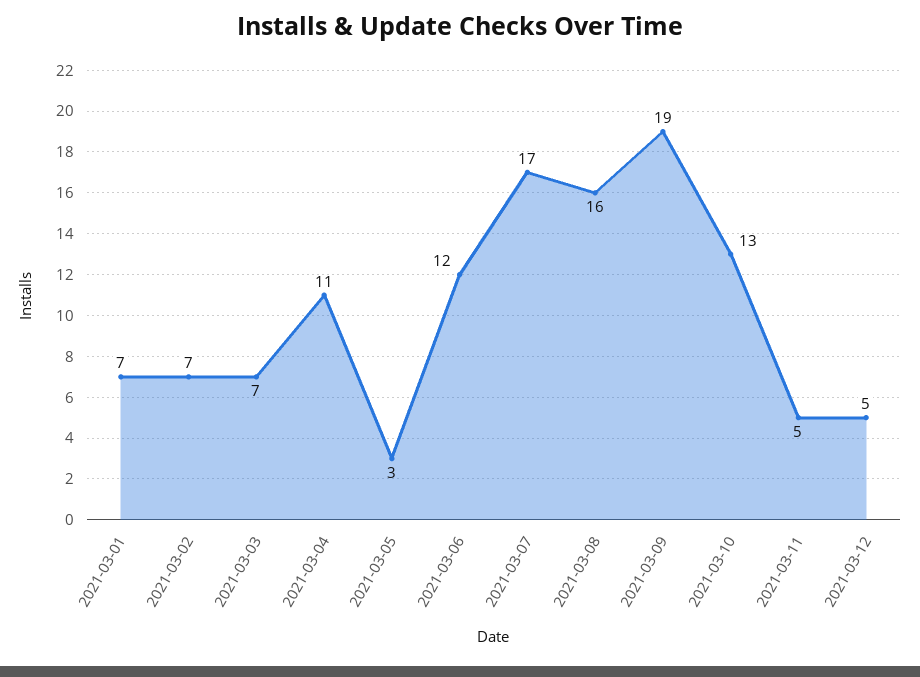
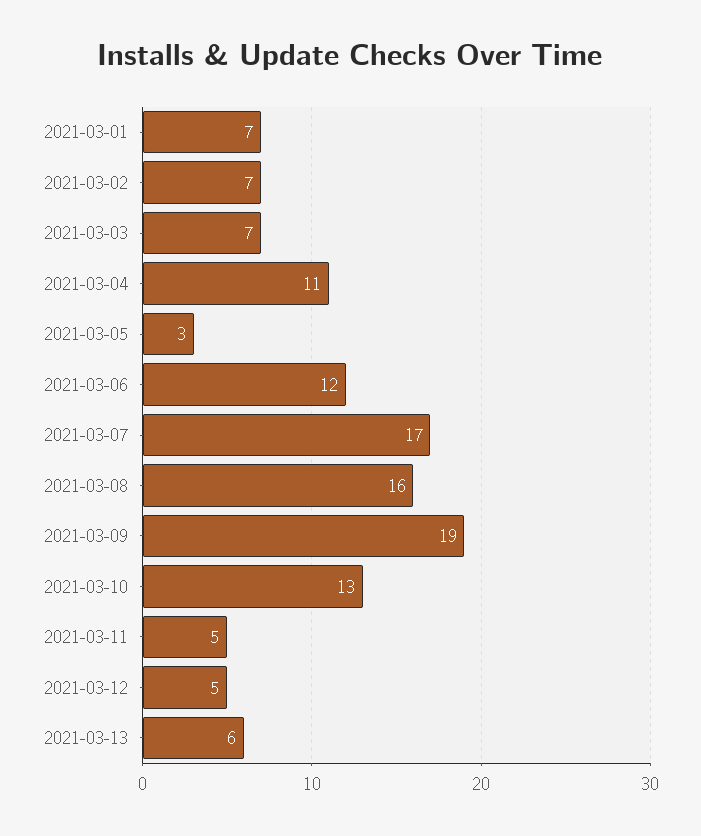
2021-03-13: none -> 6

